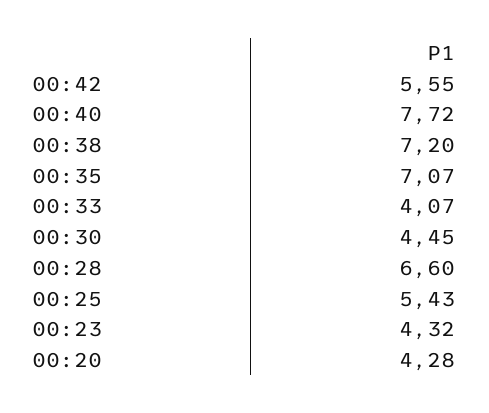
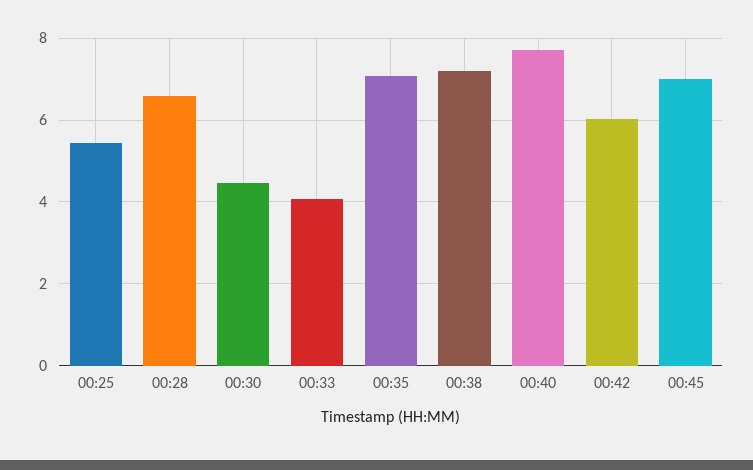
00:42: 5.55 -> 6
00:23: 4.32 -> none
00:20: 4.28 -> none
00:45: none -> 7

